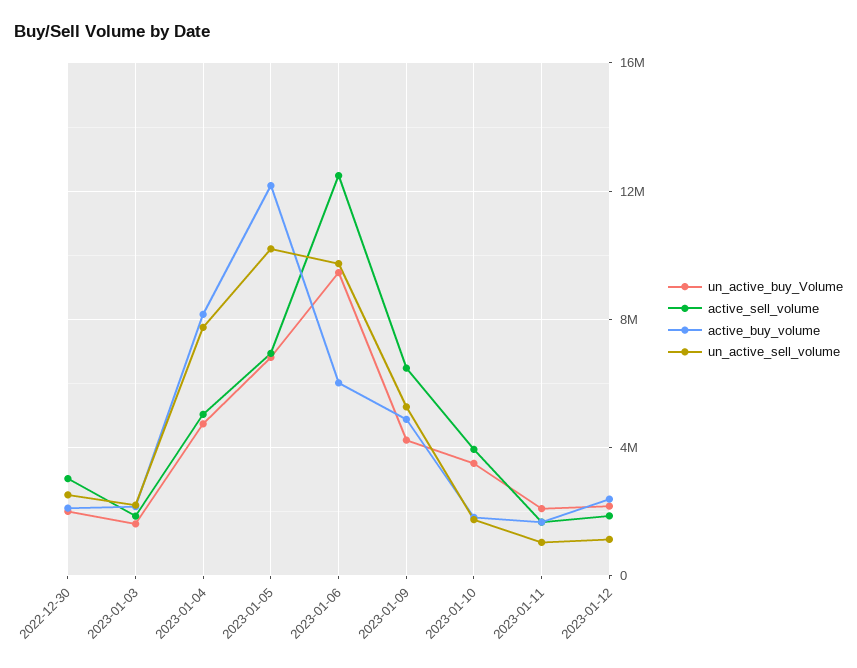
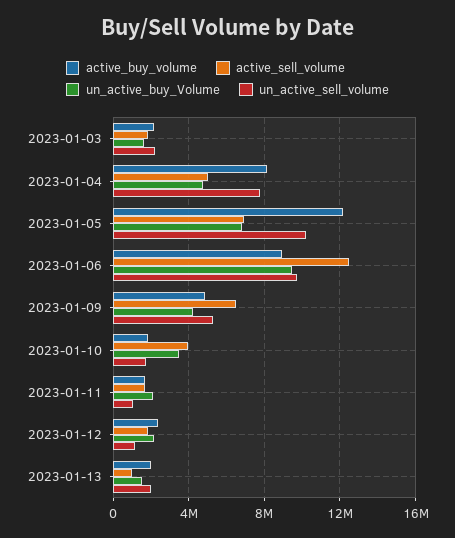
un_active_buy_Volume, 2022-12-30: 2000000 -> none
active_sell_volume, 2022-12-30: 3000000 -> none
active_buy_volume, 2022-12-30: 2000000 -> none
un_active_sell_volume, 2022-12-30: 2500000 -> none
active_buy_volume, 2023-01-06: 6000000 -> 9000000
active_buy_volume, 2023-01-13: none -> 2000000
active_sell_volume, 2023-01-13: none -> 1000000
un_active_buy_Volume, 2023-01-13: none -> 1500000
un_active_sell_volume, 2023-01-13: none -> 2000000

